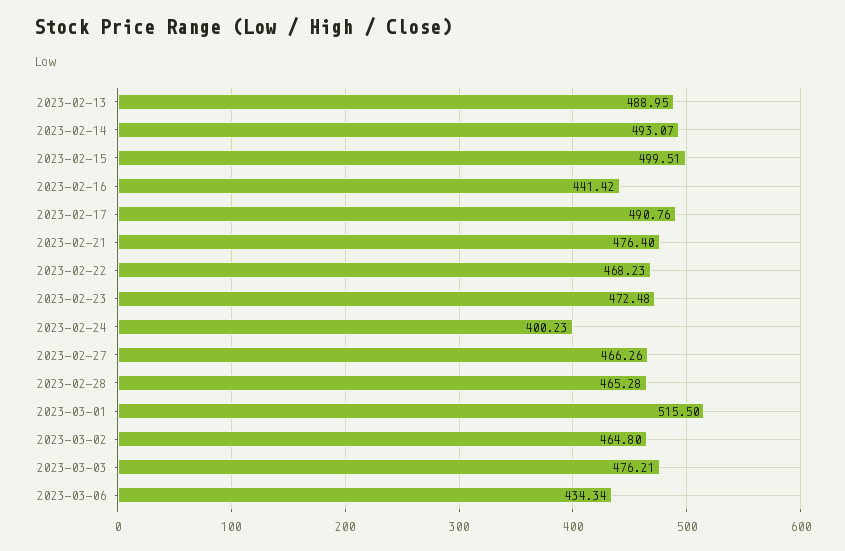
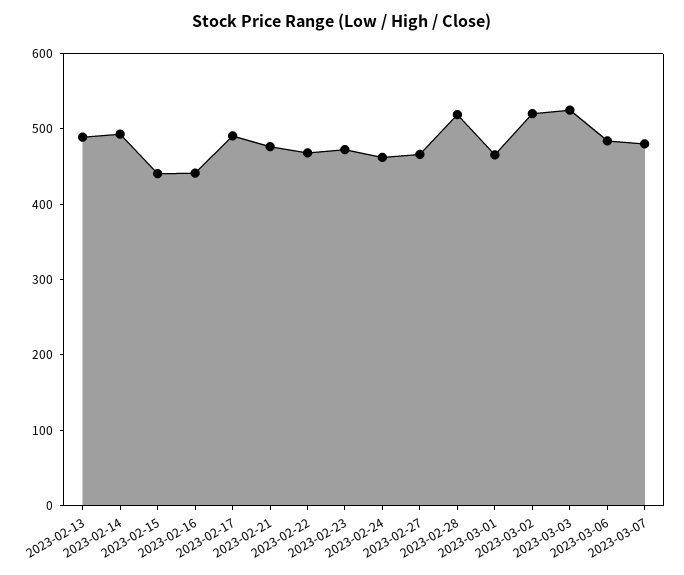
2023-02-15: 499.51 -> 440
2023-02-24: 400.23 -> 460
2023-02-28: 465.28 -> 520
2023-03-01: 515.5 -> 460
2023-03-02: 464.8 -> 520
2023-03-03: 476.21 -> 520
2023-03-06: 434.34 -> 480
2023-03-07: none -> 480

